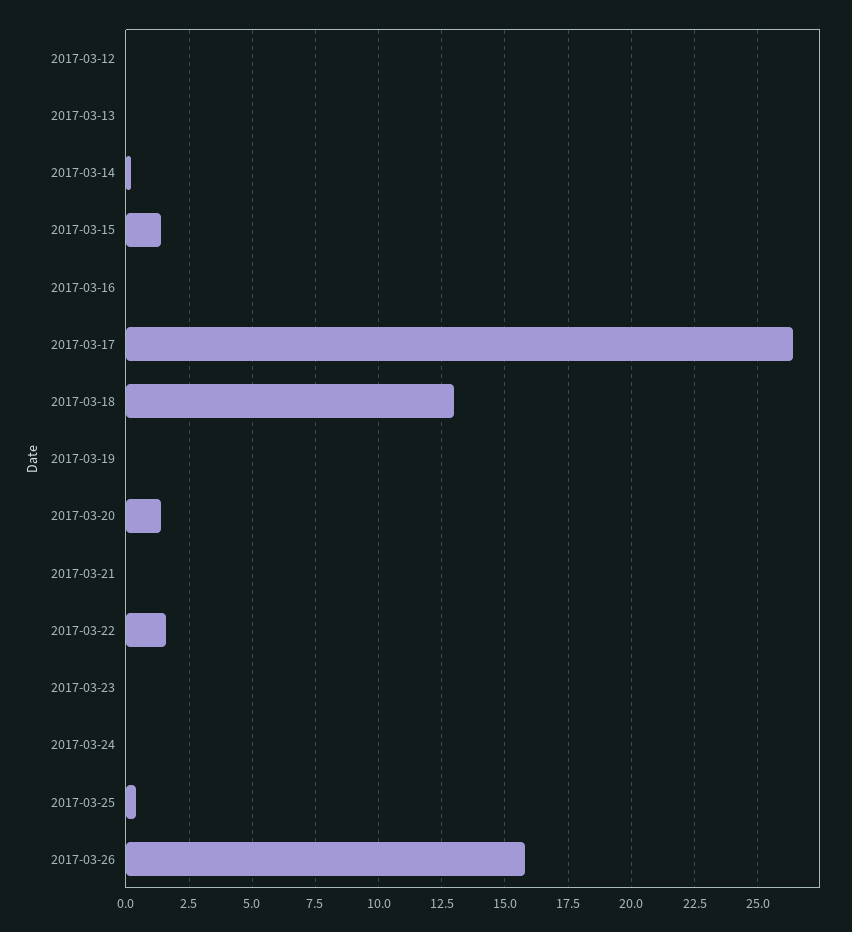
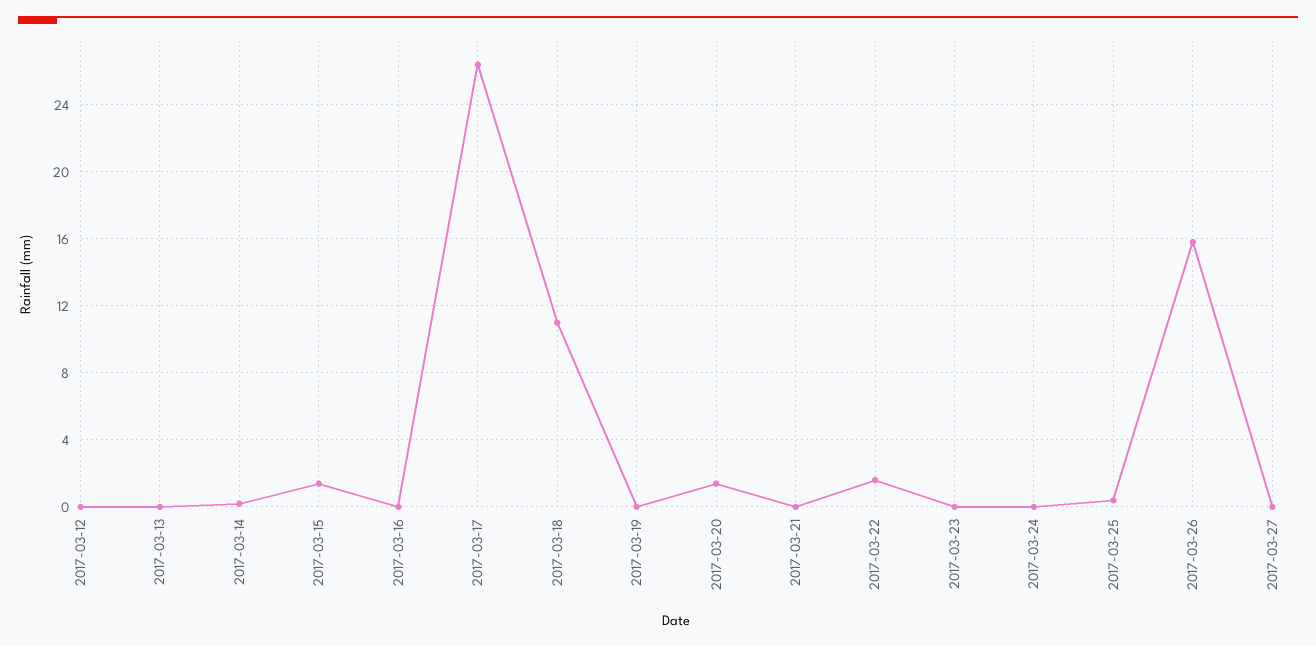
2017-03-18: 13 -> 11
2017-03-27: none -> 0

